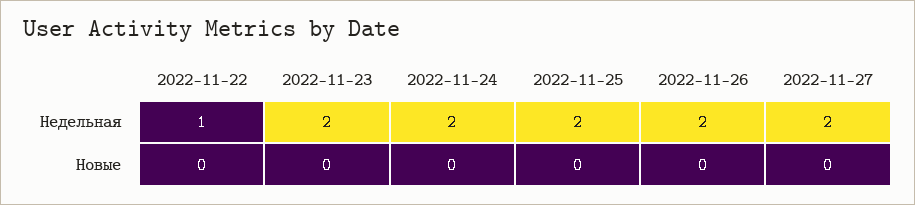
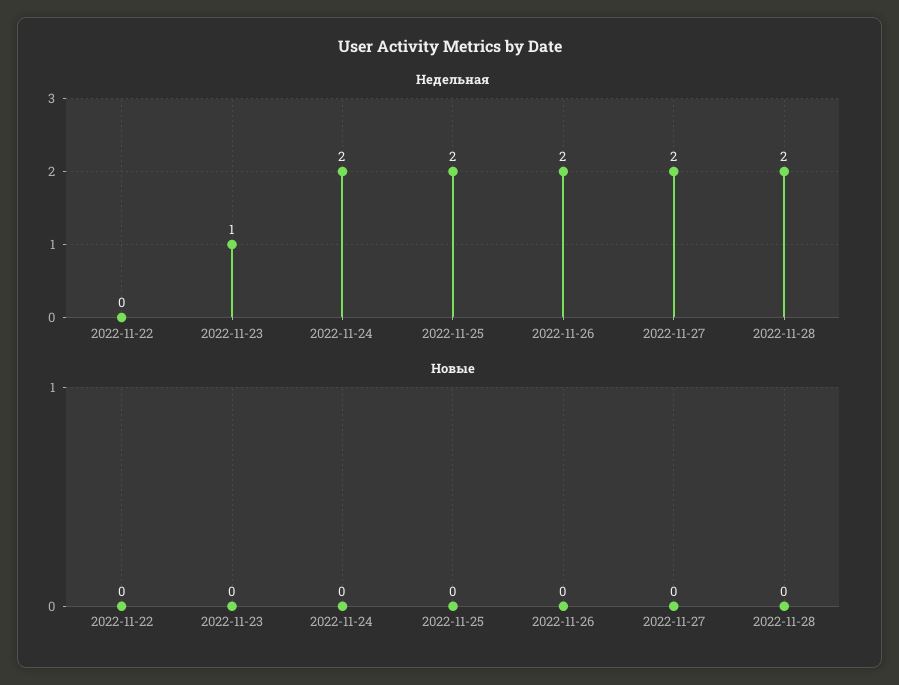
Недельная, 2022-11-22: 1 -> 0
Недельная, 2022-11-23: 2 -> 1
Недельная, 2022-11-28: none -> 2
Новые, 2022-11-28: none -> 0

